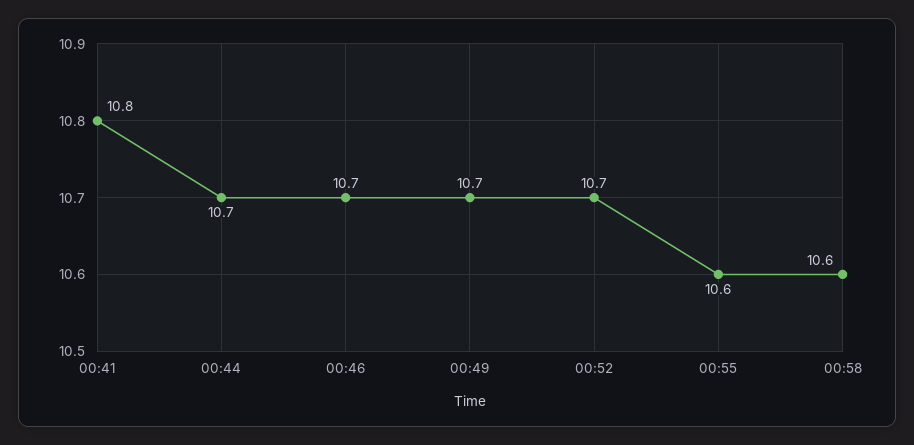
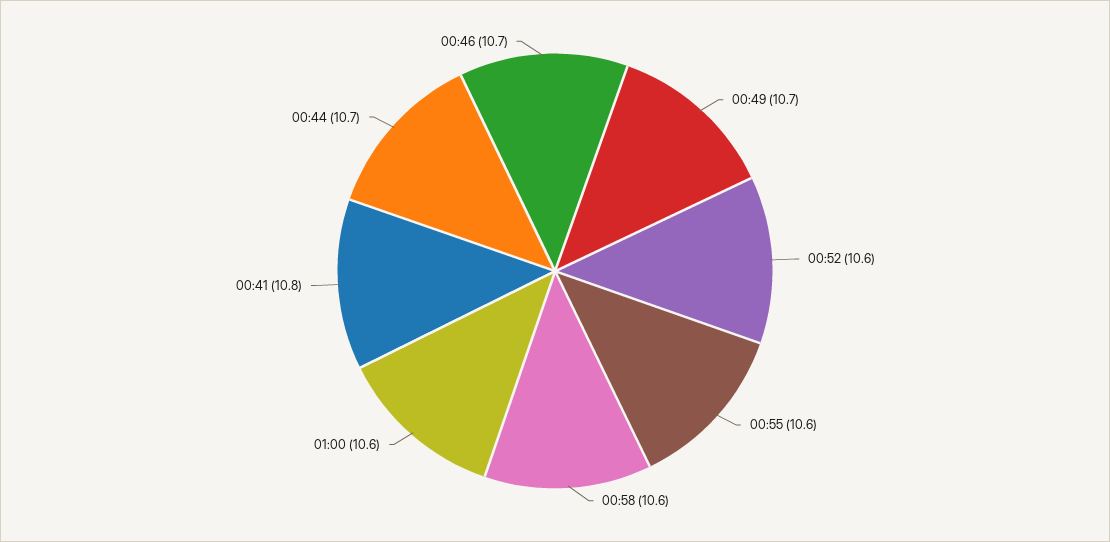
00:52: 10.7 -> 10.6
01:00: none -> 10.6

